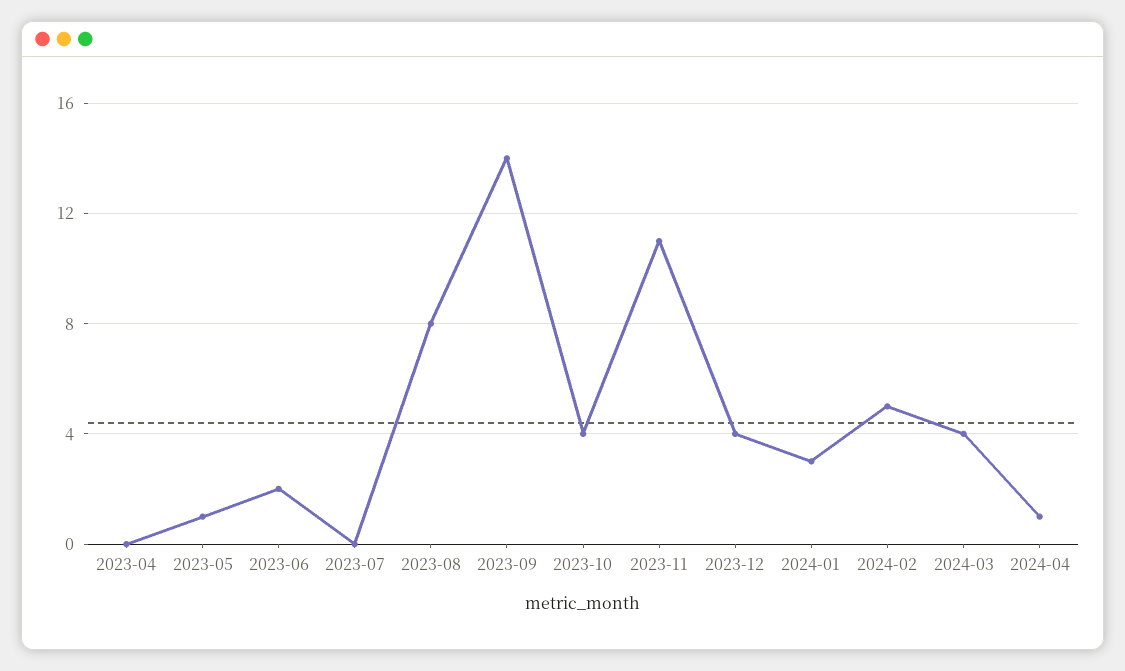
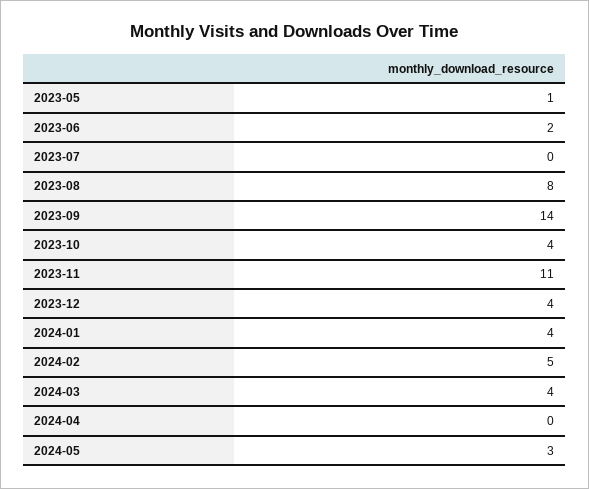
2023-04: 0 -> none
2024-01: 3 -> 4
2024-04: 1 -> 0
2024-05: none -> 3

